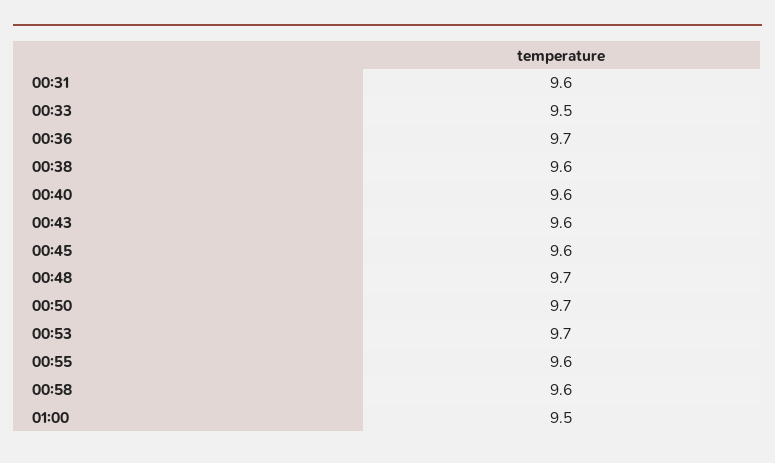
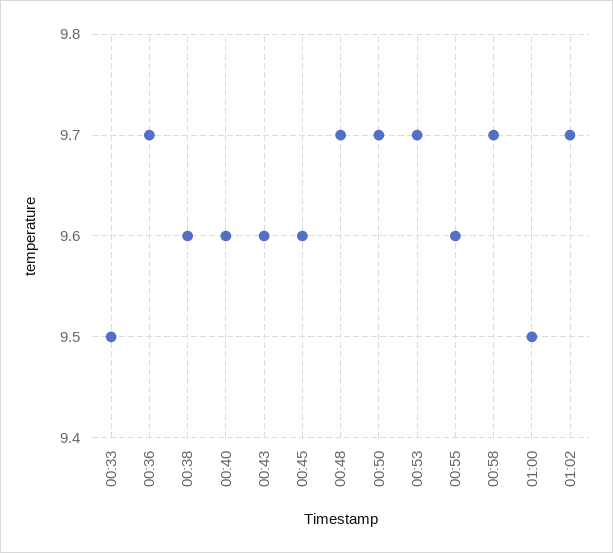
00:31: 9.6 -> none
00:58: 9.6 -> 9.7
01:02: none -> 9.7

